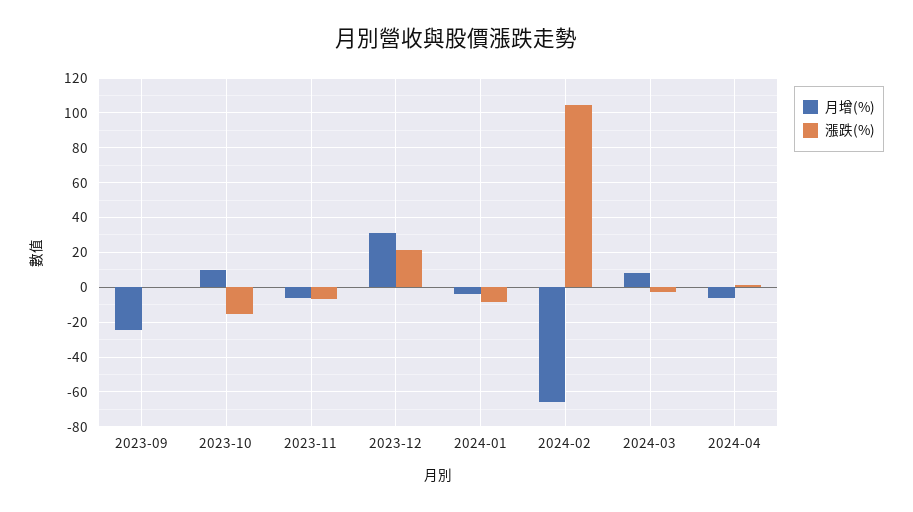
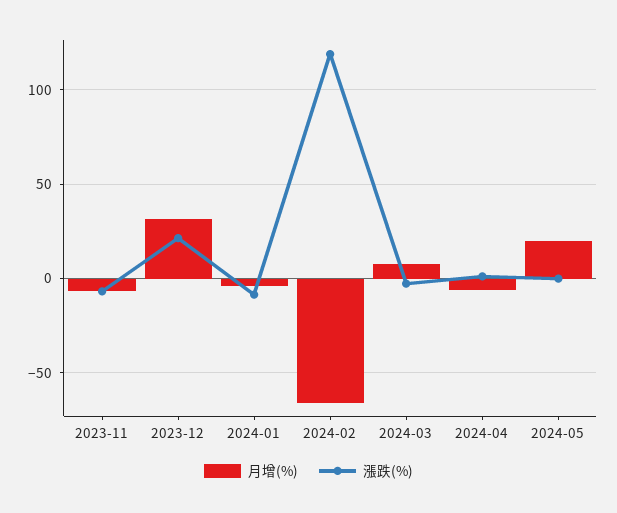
月增(%), 2023-09: -25 -> none
漲跌(%), 2023-09: 0 -> none
月增(%), 2023-10: 10 -> none
漲跌(%), 2023-10: -15 -> none
漲跌(%), 2024-02: 105 -> 120
月增(%), 2024-05: none -> 20
漲跌(%), 2024-05: none -> 0

